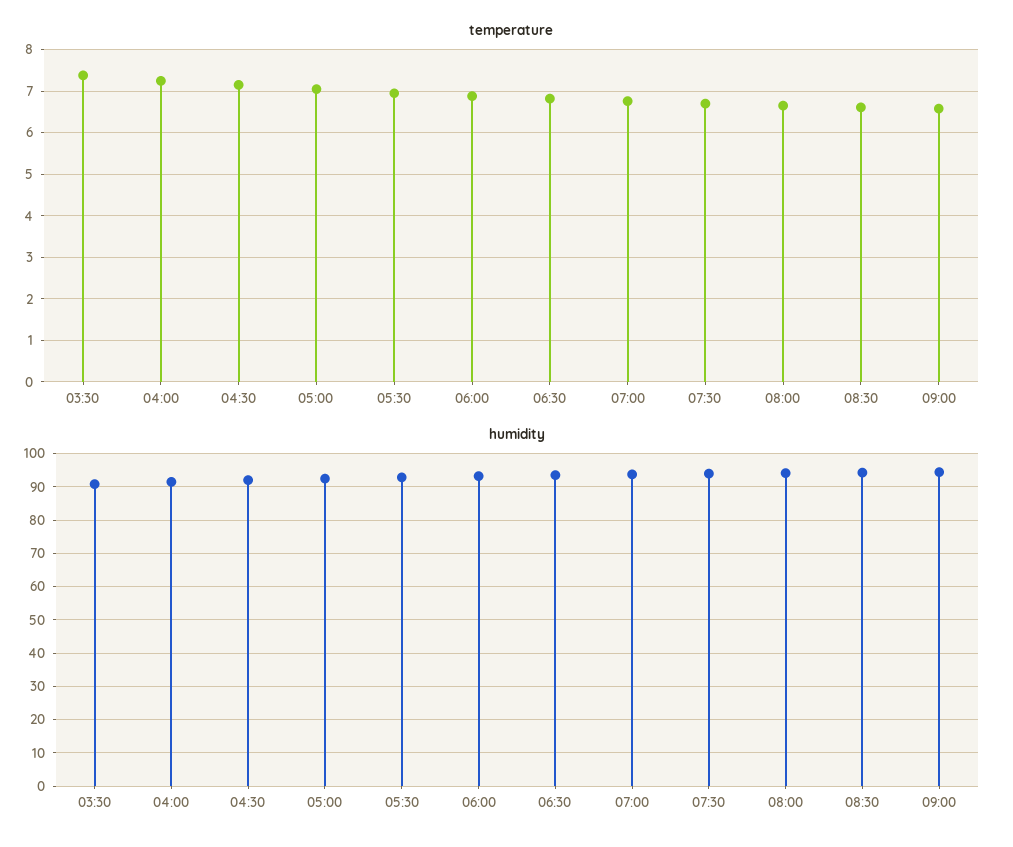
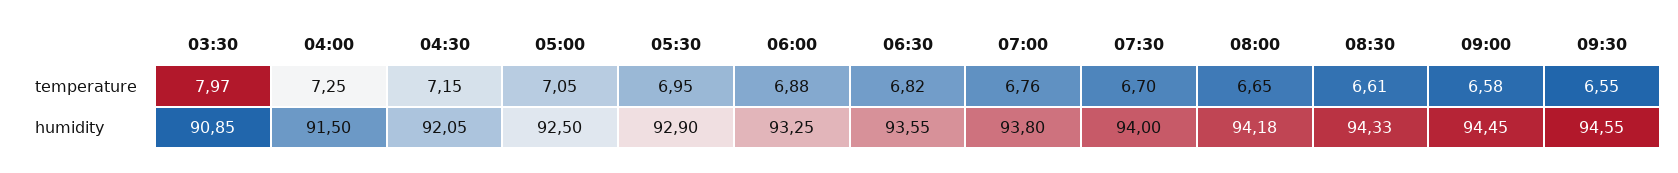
temperature, 03:30: 7.4 -> 7.97
temperature, 09:30: none -> 6.55
humidity, 09:30: none -> 94.55

